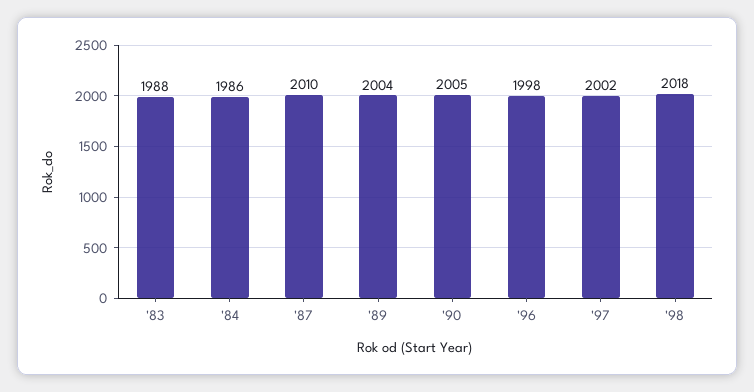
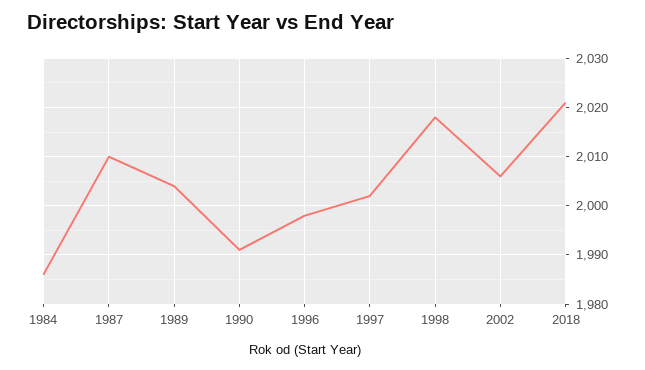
'83: 1988 -> none
'90: 2005 -> 1990
2002: none -> 2005
2018: none -> 2020

